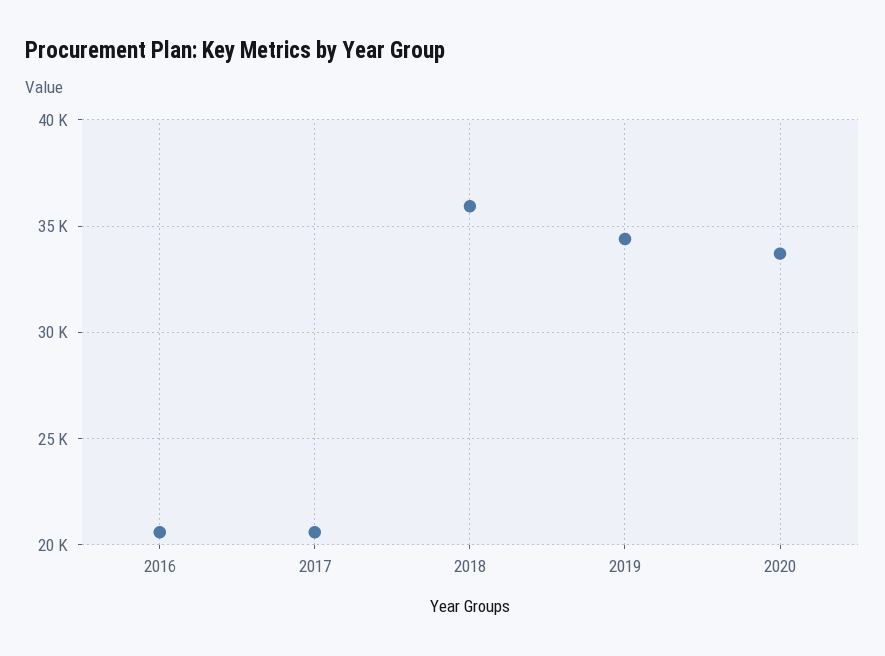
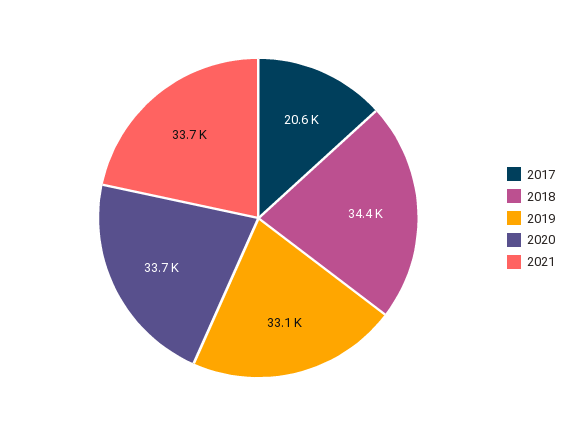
2016: 20500 -> none
2018: 36000 -> 34400
2019: 34500 -> 33100
2021: none -> 33700

